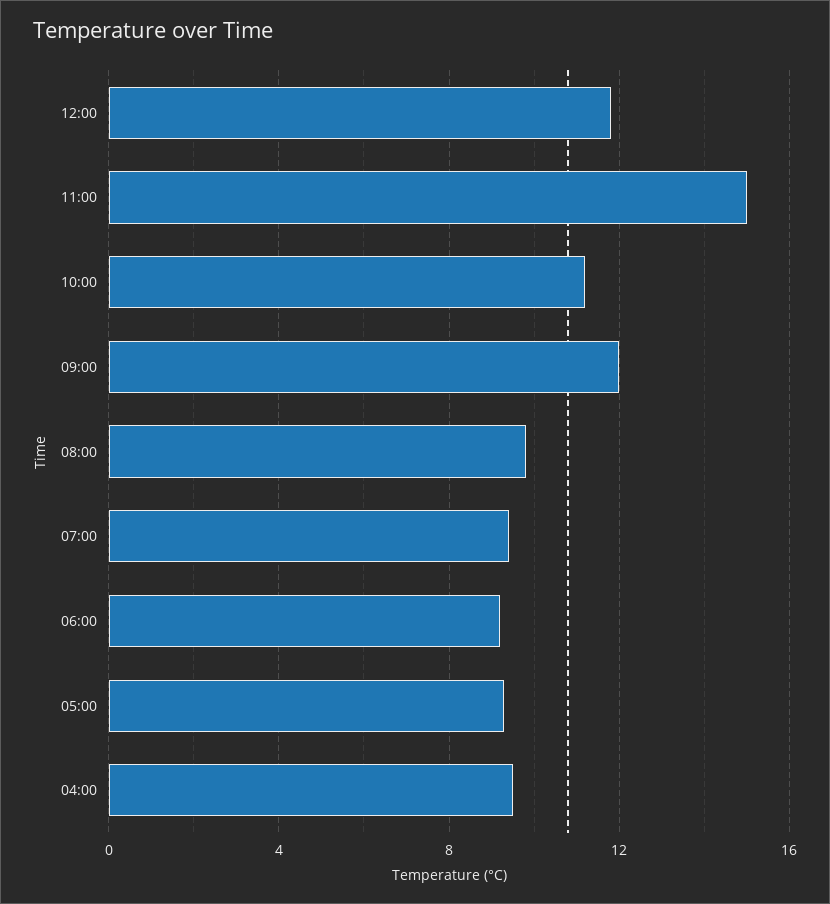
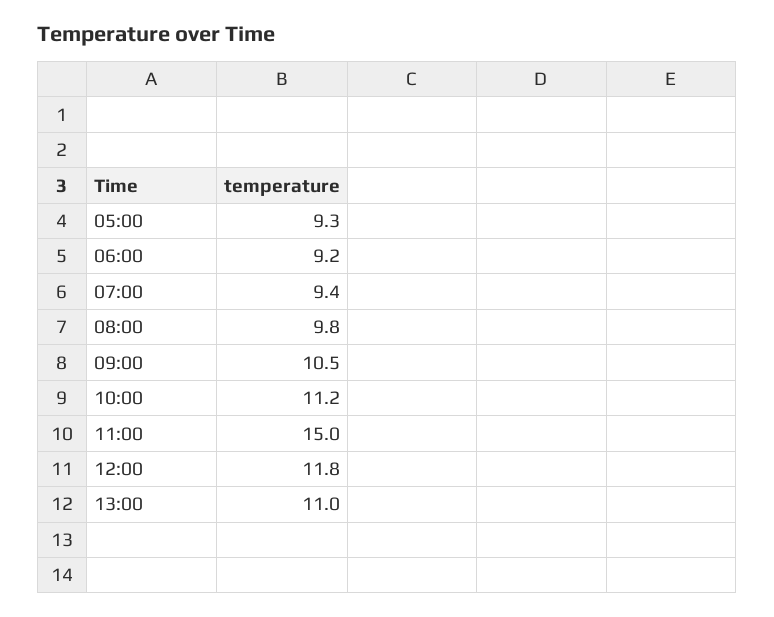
09:00: 12 -> 10.5
04:00: 9.5 -> none
13:00: none -> 11

